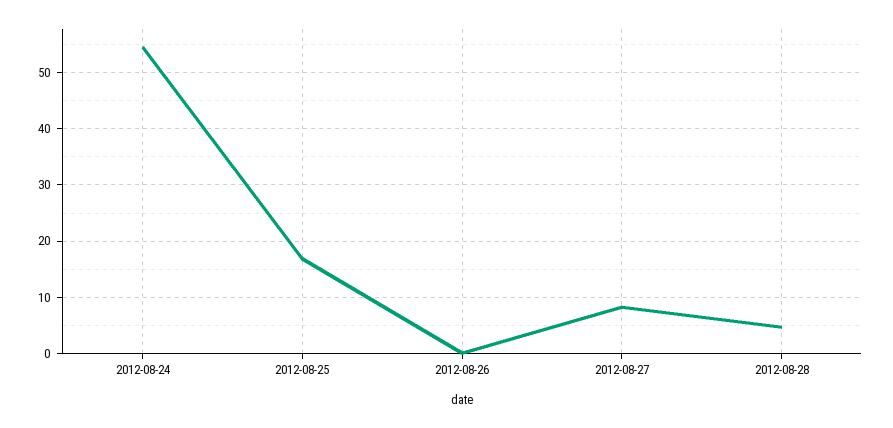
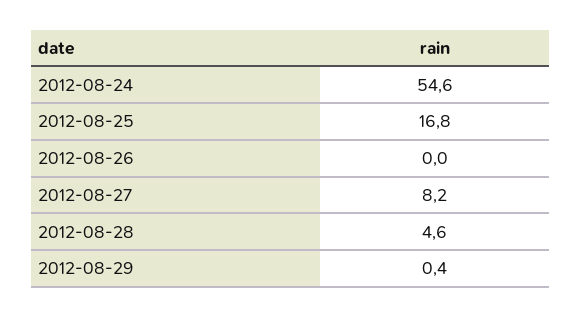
2012-08-29: none -> 0.4

